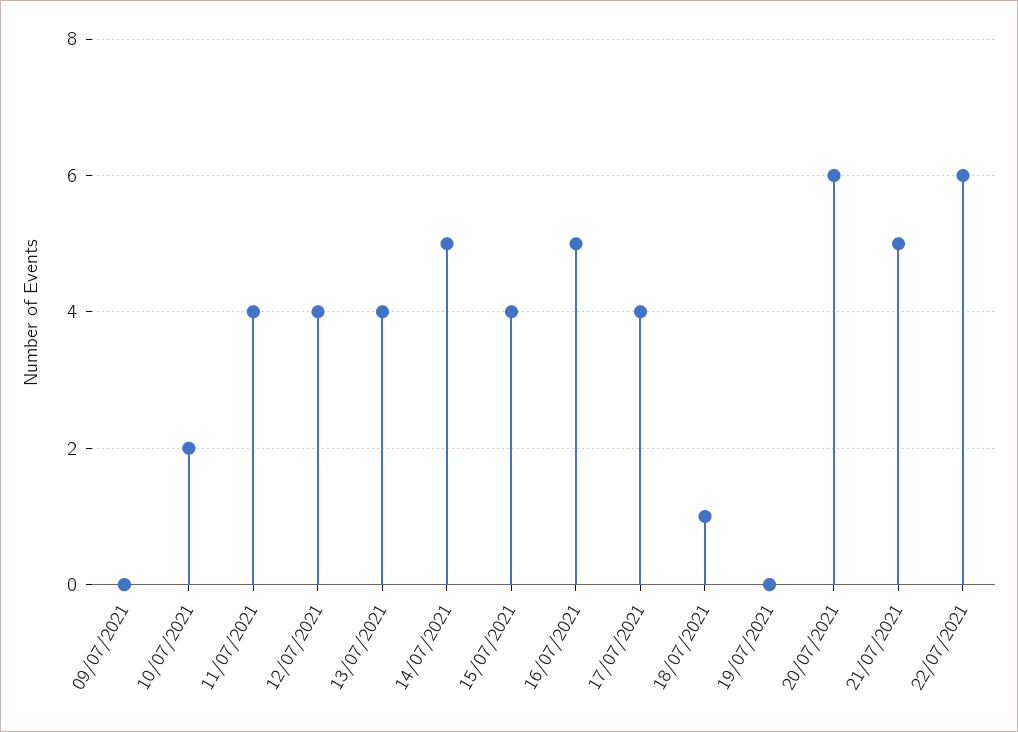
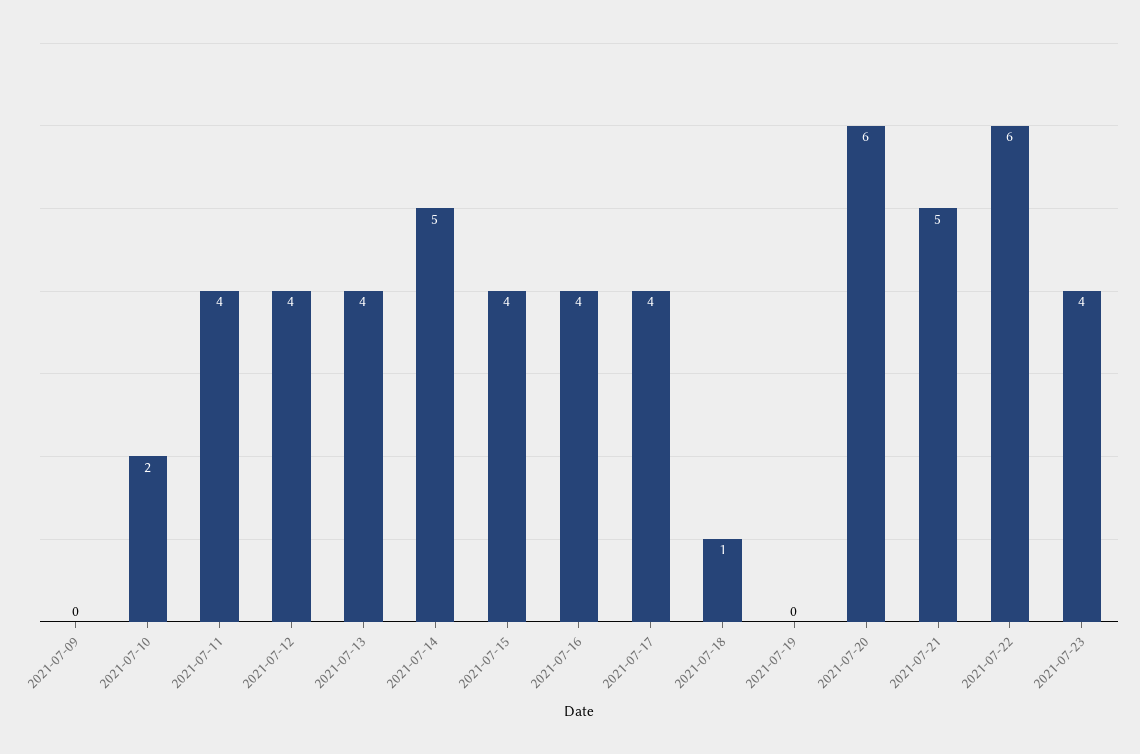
16/07/2021: 5 -> 4
2021-07-23: none -> 4

